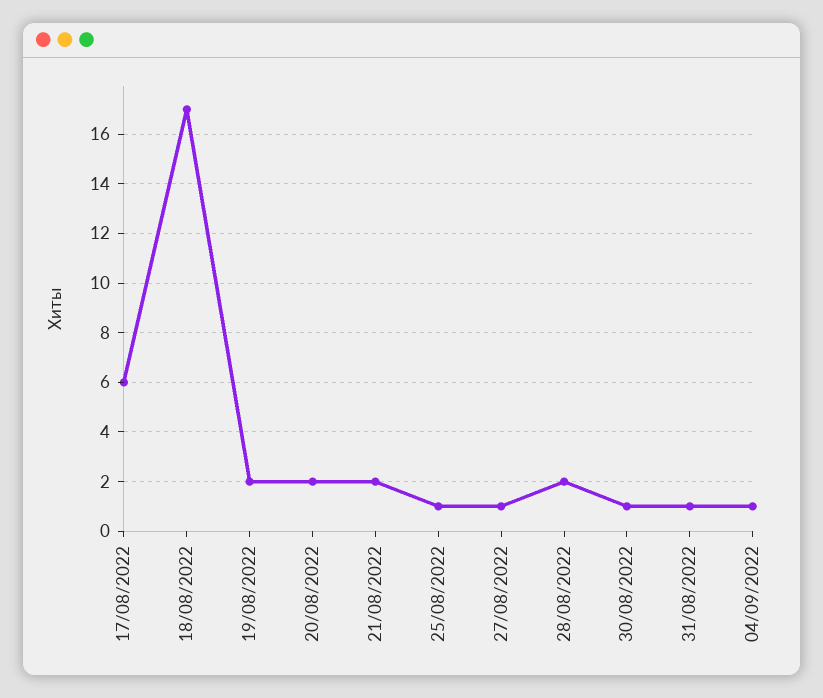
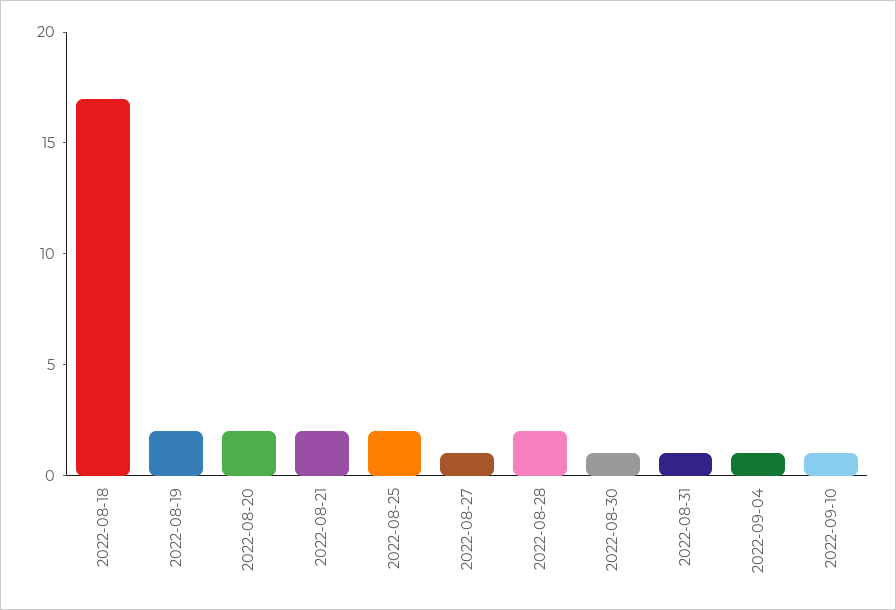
17/08/2022: 6 -> none
25/08/2022: 1 -> 2
2022-09-10: none -> 1

